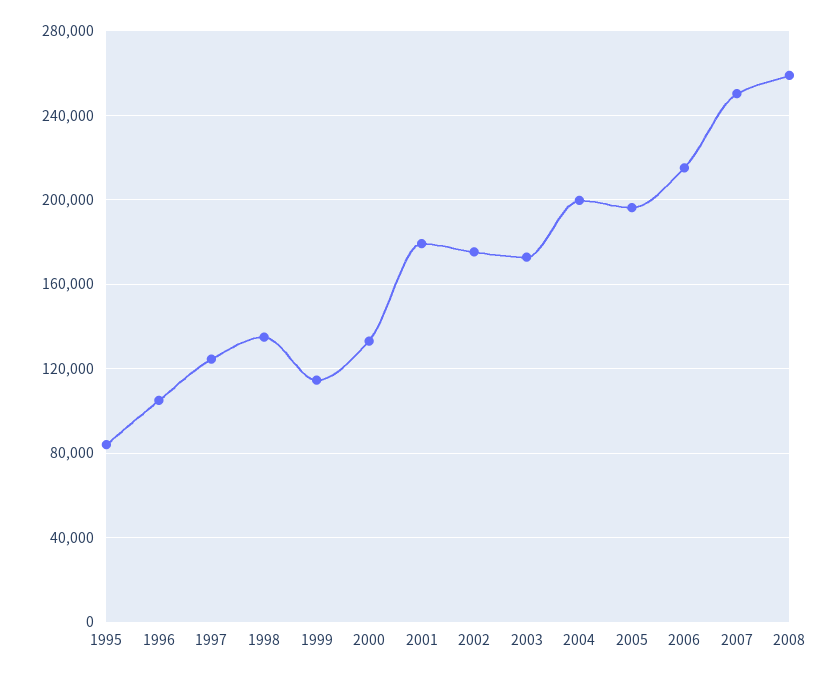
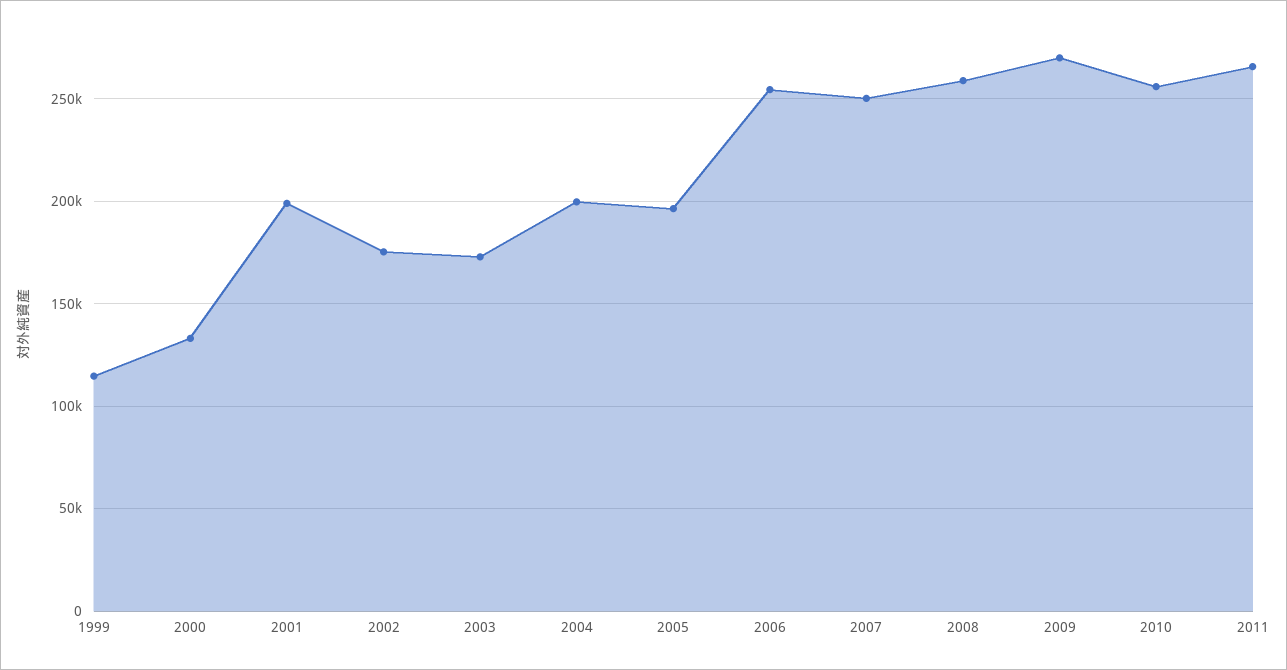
1995: 85000 -> none
1996: 105000 -> none
1997: 125000 -> none
1998: 135000 -> none
2001: 180000 -> 200000
2006: 215000 -> 255000
2009: none -> 270000
2010: none -> 255000
2011: none -> 265000

